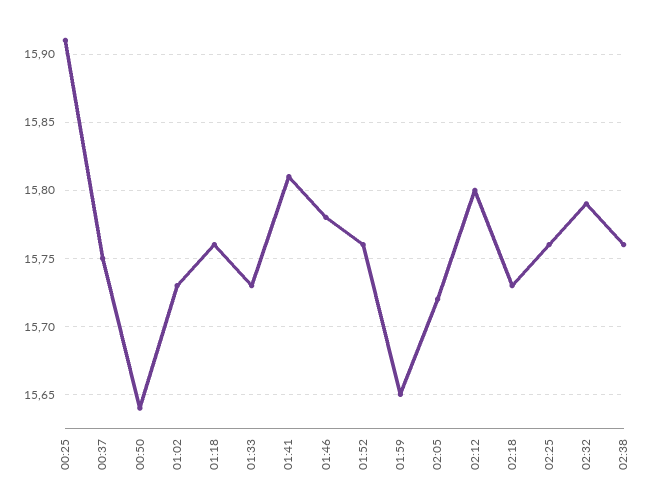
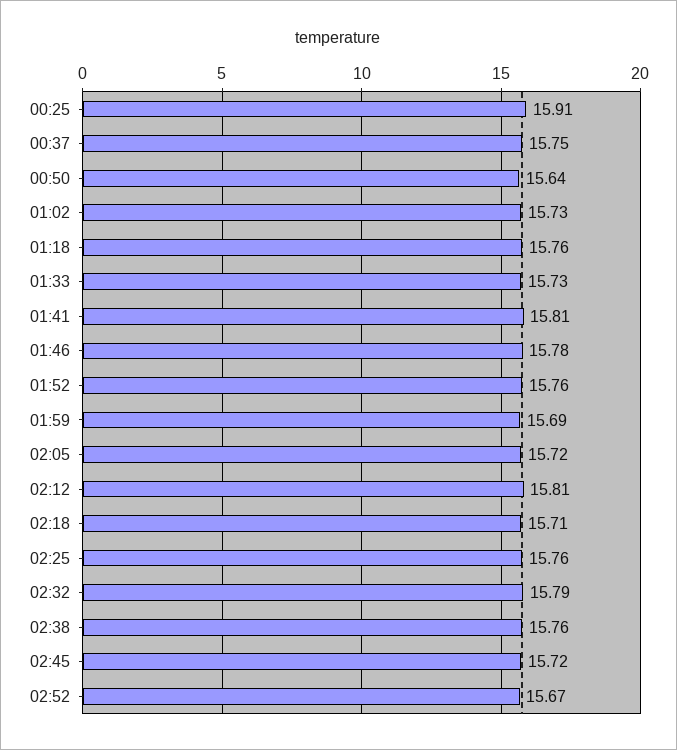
01:59: 15.65 -> 15.69
02:12: 15.8 -> 15.81
02:18: 15.73 -> 15.71
02:45: none -> 15.72
02:52: none -> 15.67

